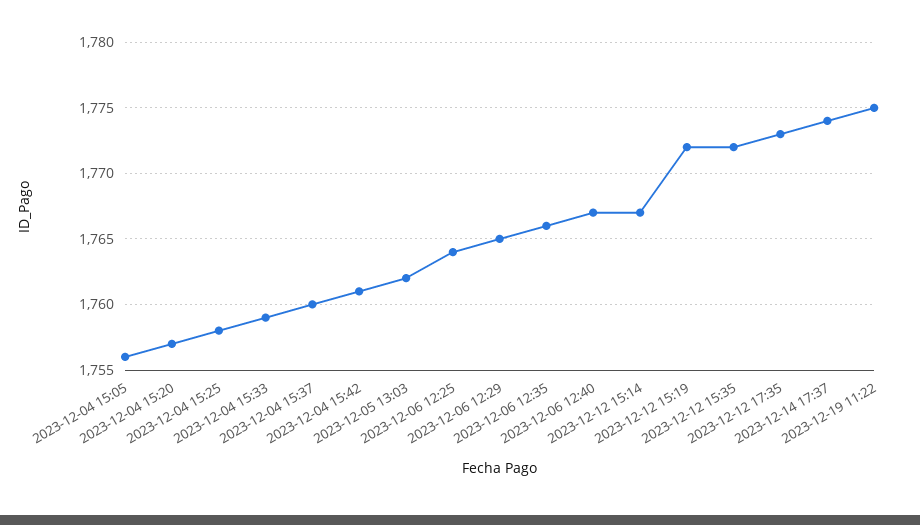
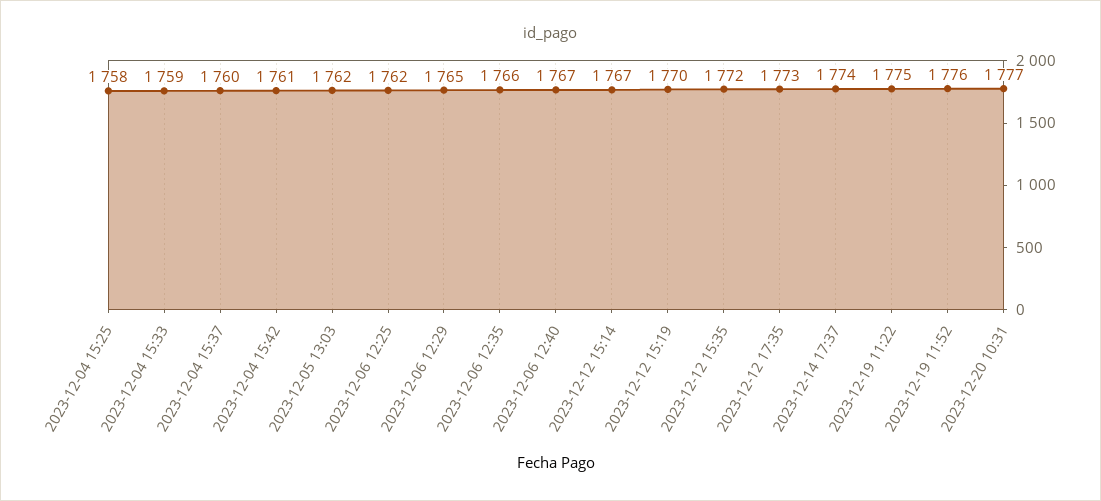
2023-12-04 15:05: 1756 -> none
2023-12-04 15:20: 1757 -> none
2023-12-06 12:25: 1764 -> 1762
2023-12-12 15:19: 1772 -> 1770
2023-12-19 11:52: none -> 1776
2023-12-20 10:31: none -> 1777

